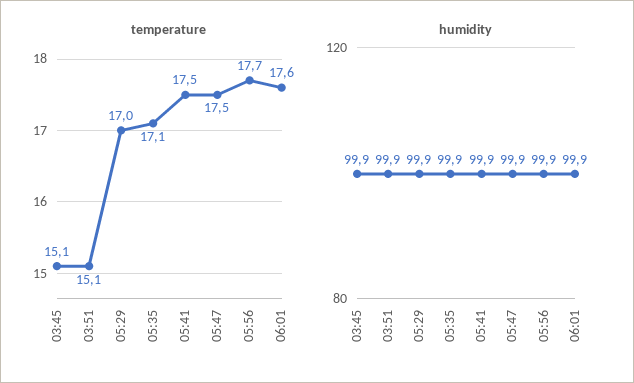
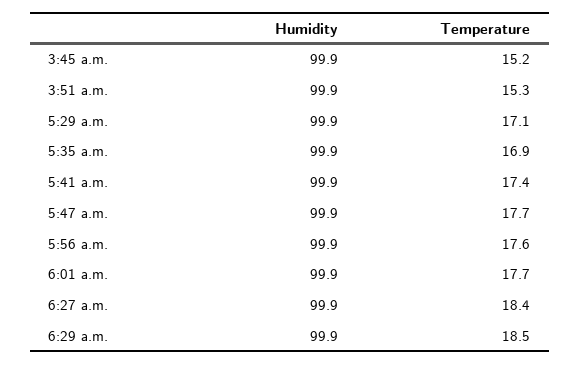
temperature, 03:45: 15.1 -> 15.2
temperature, 03:51: 15.1 -> 15.3
temperature, 05:29: 17 -> 17.1
temperature, 05:35: 17.1 -> 16.9
temperature, 05:41: 17.5 -> 17.4
temperature, 05:47: 17.5 -> 17.7
temperature, 05:56: 17.7 -> 17.6
temperature, 06:01: 17.6 -> 17.7
humidity, 6:27 a.m.: none -> 99.9
temperature, 6:27 a.m.: none -> 18.4
humidity, 6:29 a.m.: none -> 99.9
temperature, 6:29 a.m.: none -> 18.5

